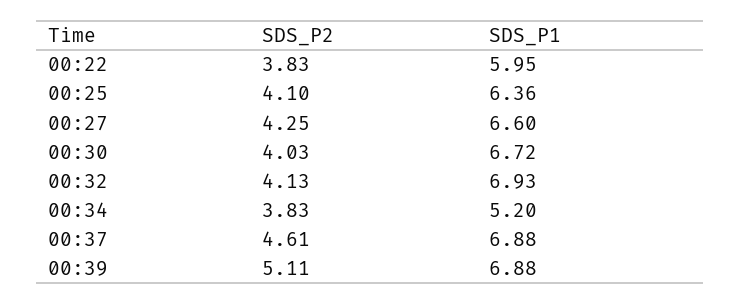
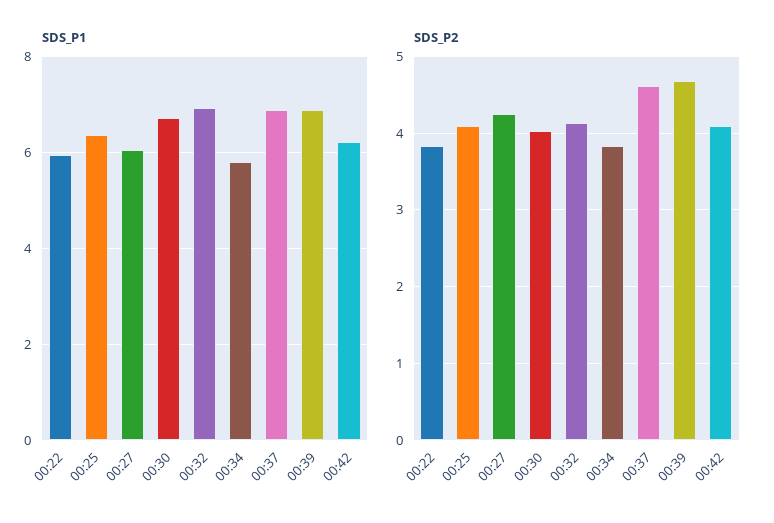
SDS_P1, 00:27: 6.6 -> 6
SDS_P1, 00:34: 5.2 -> 5.8
SDS_P2, 00:39: 5.11 -> 4.7
SDS_P1, 00:42: none -> 6.2
SDS_P2, 00:42: none -> 4.1

